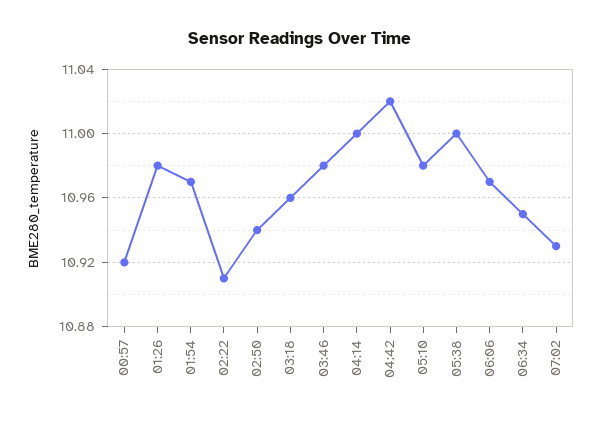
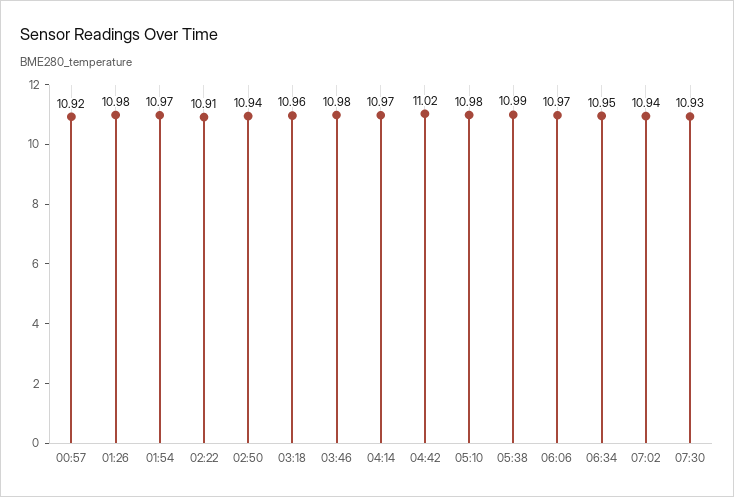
04:14: 11 -> 10.97
05:38: 11 -> 10.99
07:02: 10.93 -> 10.94
07:30: none -> 10.93

